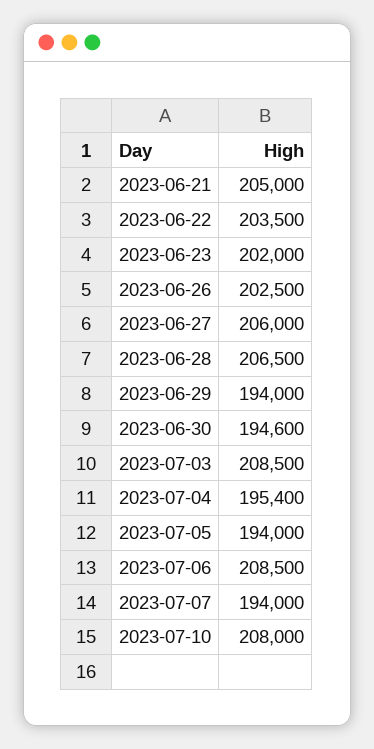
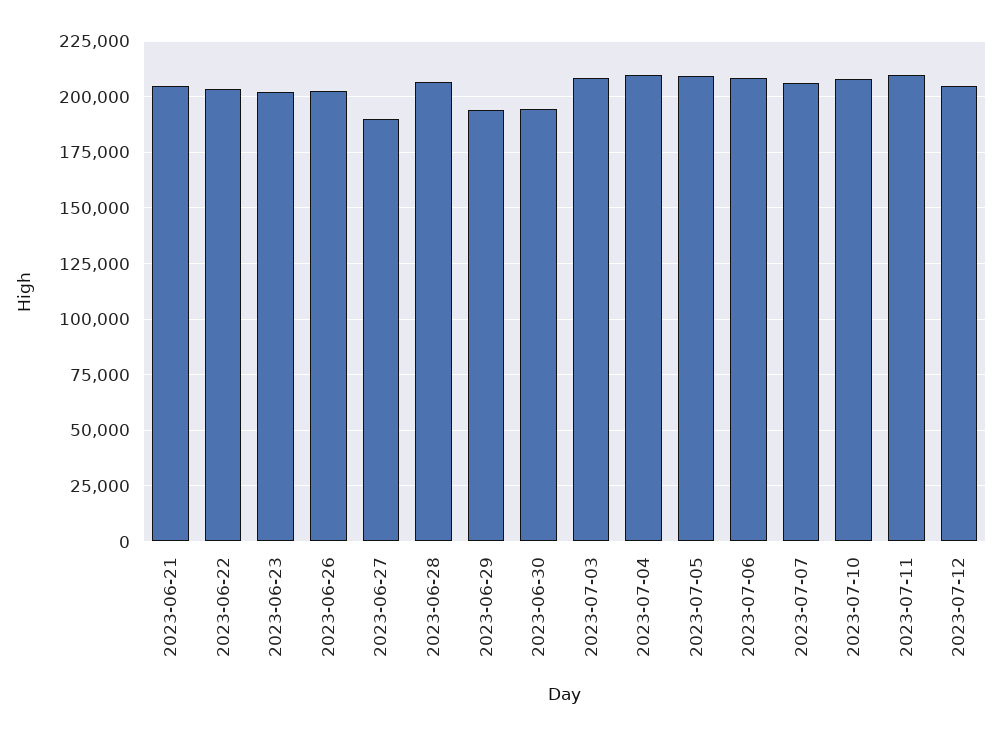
2023-06-27: 206000 -> 190000
2023-07-04: 195400 -> 210000
2023-07-05: 194000 -> 210000
2023-07-07: 194000 -> 205000
2023-07-11: none -> 210000
2023-07-12: none -> 205000

